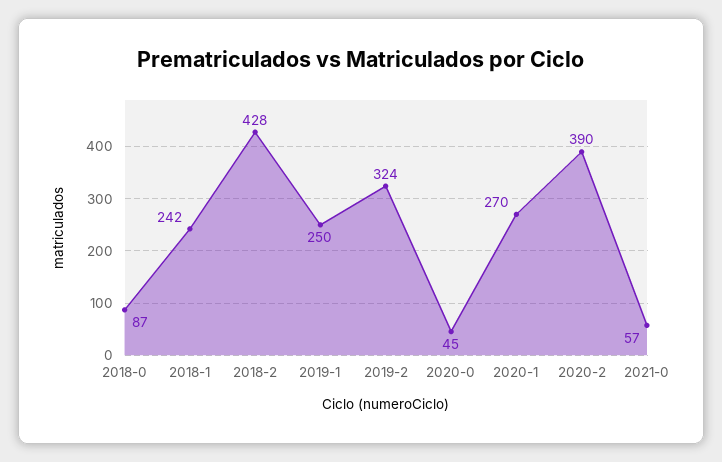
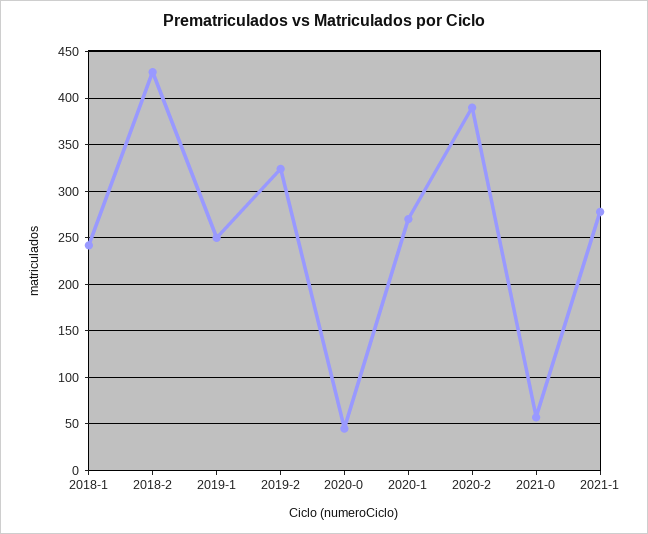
2018-0: 87 -> none
2021-1: none -> 280

